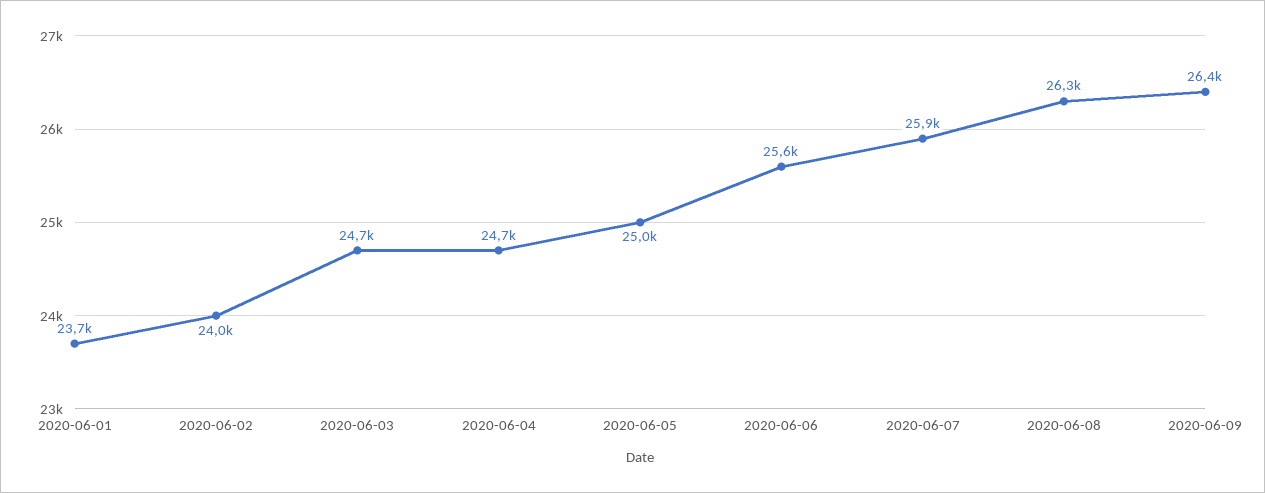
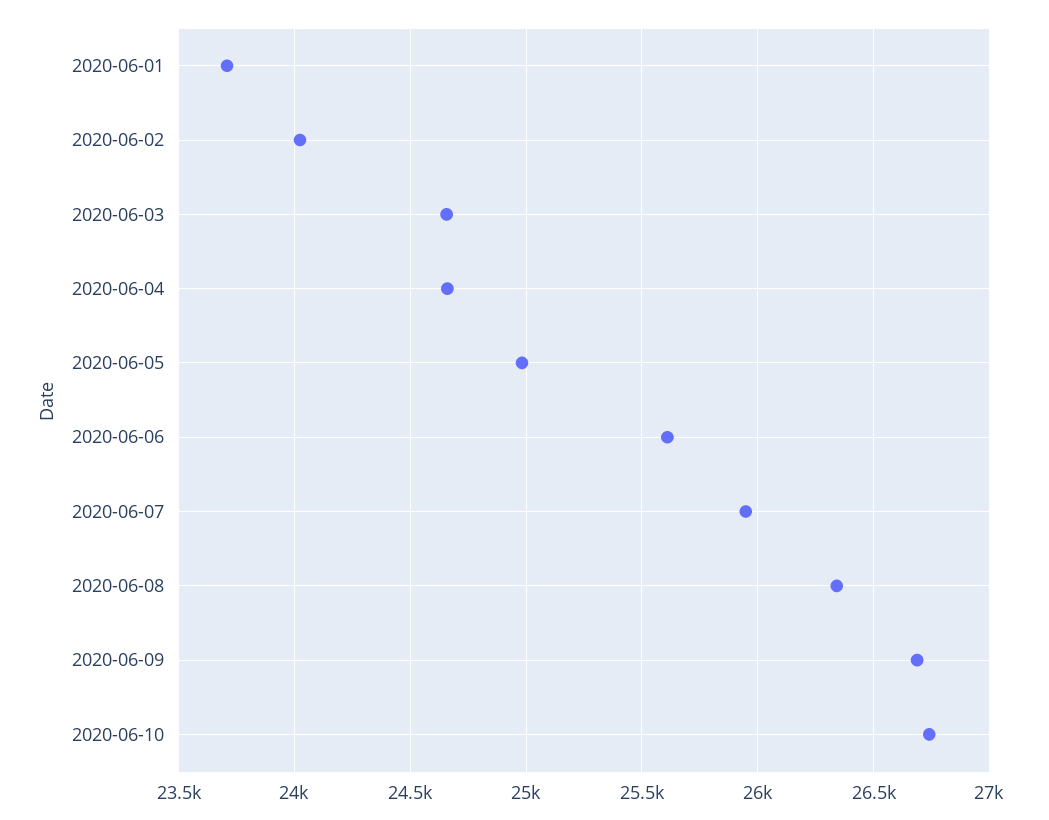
2020-06-09: 26400 -> 26700
2020-06-10: none -> 26750

